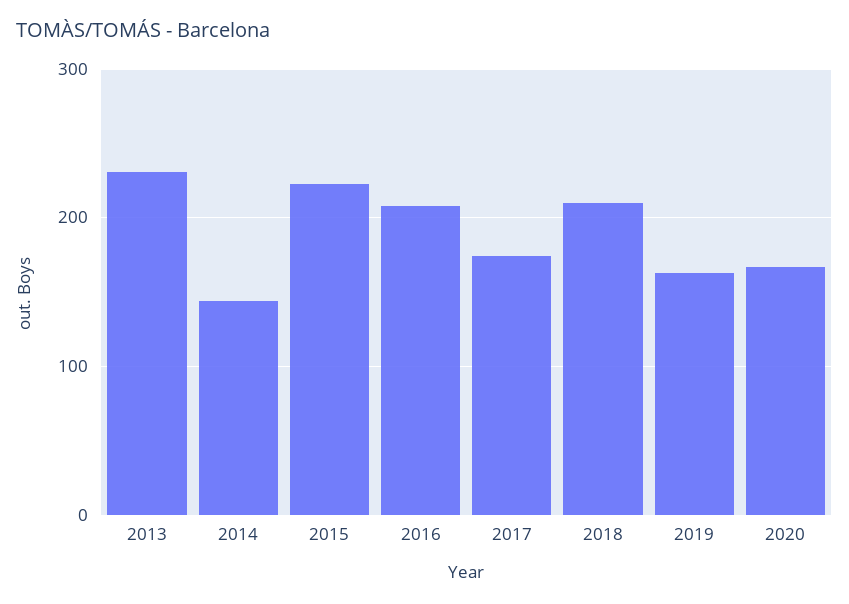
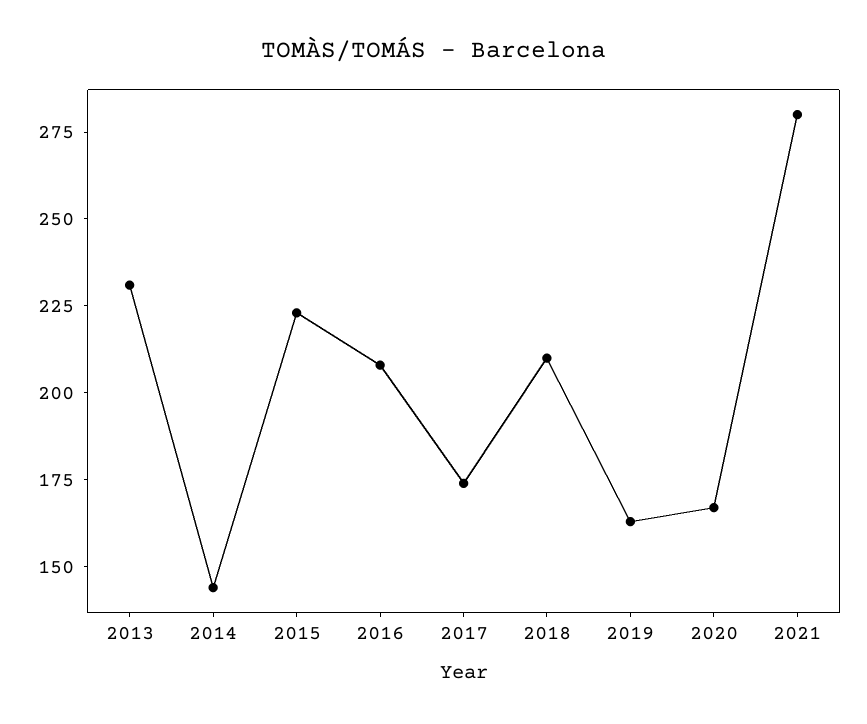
2021: none -> 280

